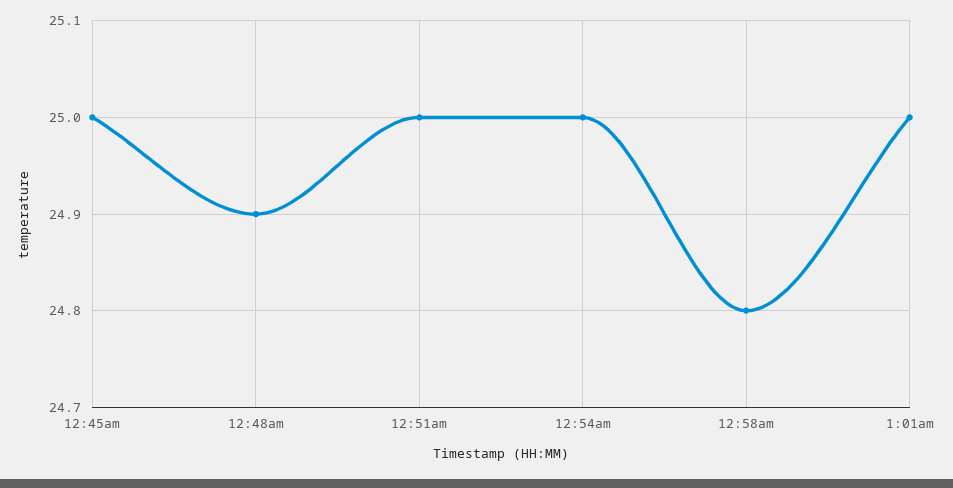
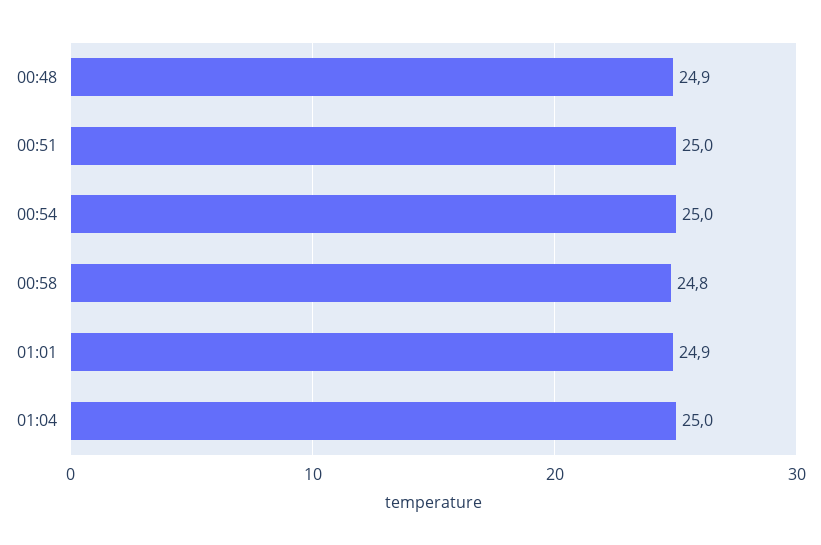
12:45am: 25 -> none
1:01am: 25 -> 24.9
01:04: none -> 25

